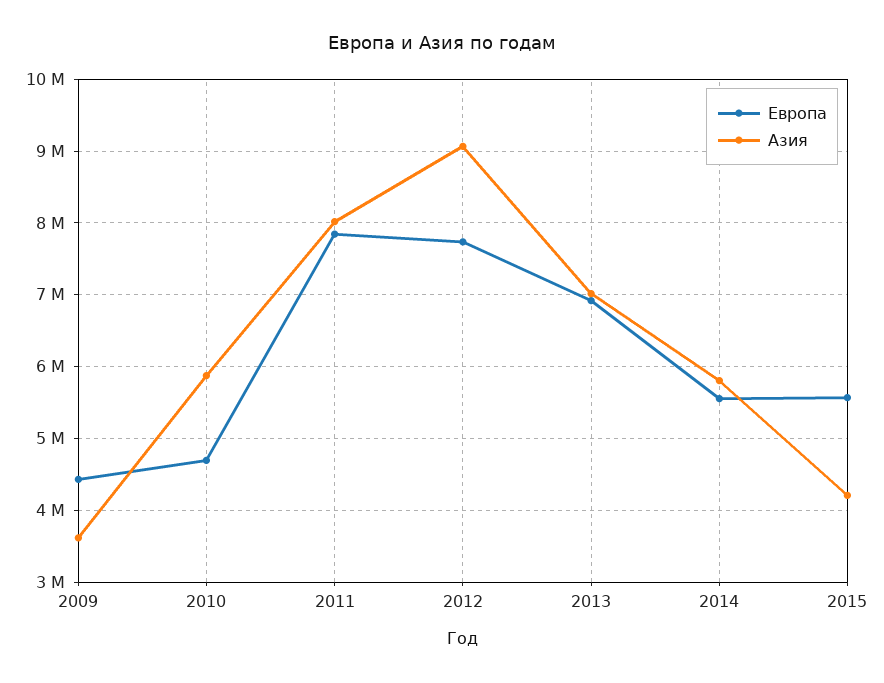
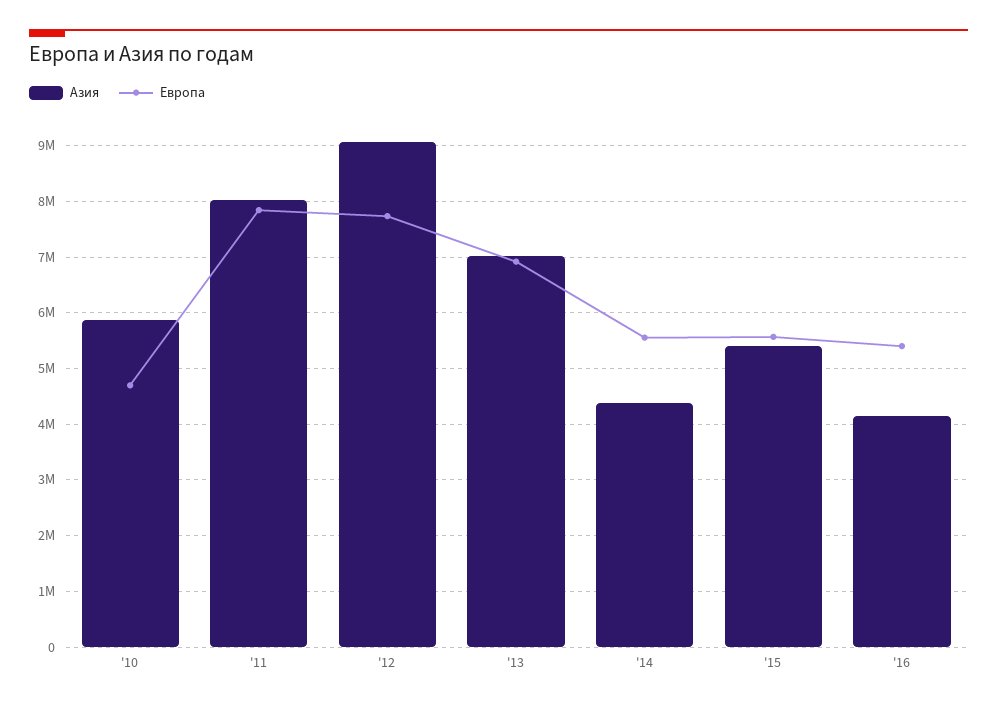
Европа, 2009: 4400000 -> none
Азия, 2009: 3600000 -> none
Азия, 2014: 5800000 -> 4400000
Азия, 2015: 4200000 -> 5400000
Азия, '16: none -> 4200000
Европа, '16: none -> 5400000

